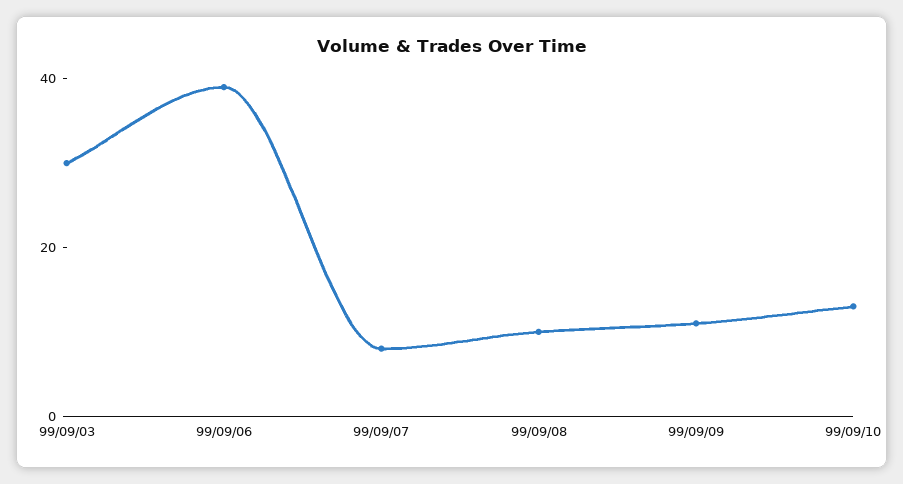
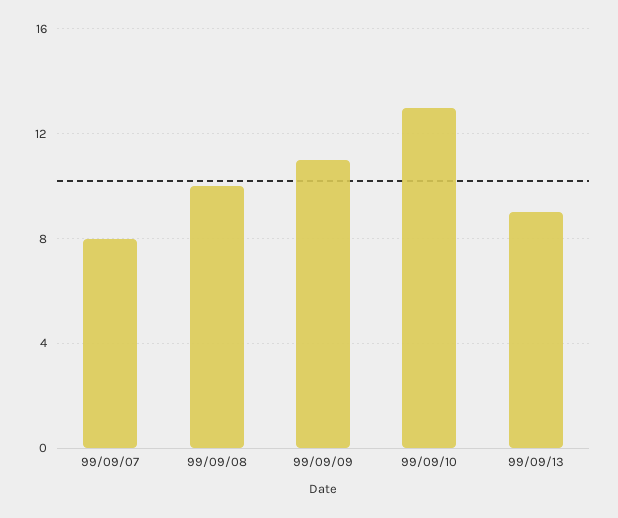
99/09/03: 30 -> none
99/09/06: 40 -> none
99/09/13: none -> 9

